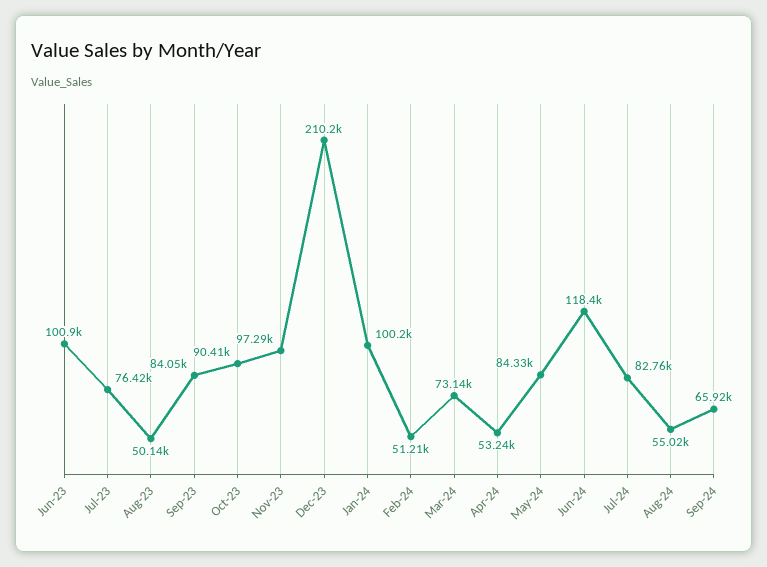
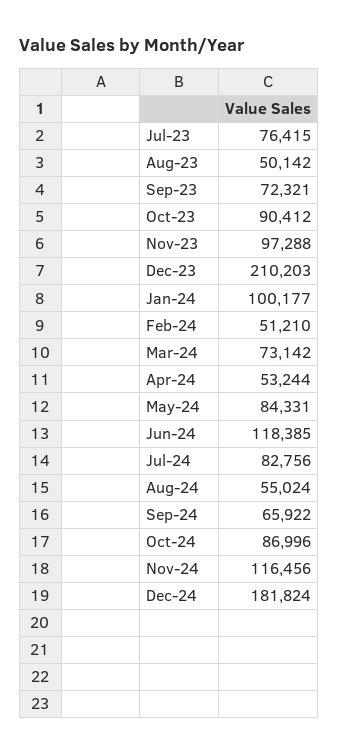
Jun-23: 100900 -> none
Sep-23: 84050 -> 72321
Oct-24: none -> 86996
Nov-24: none -> 116456
Dec-24: none -> 181824

